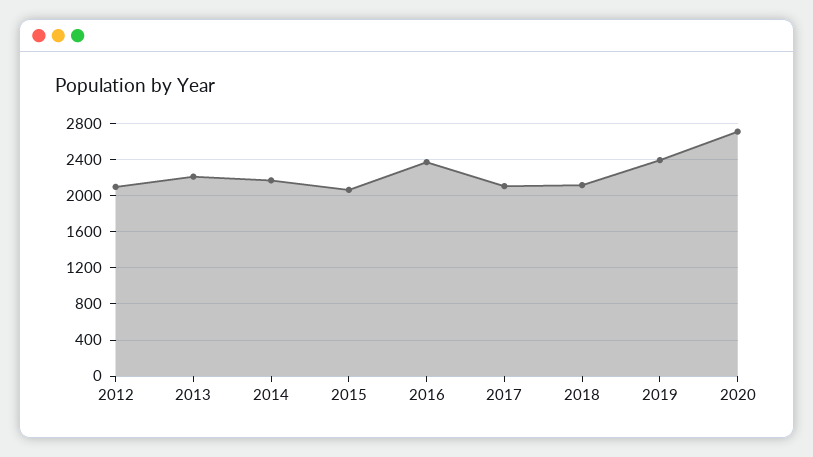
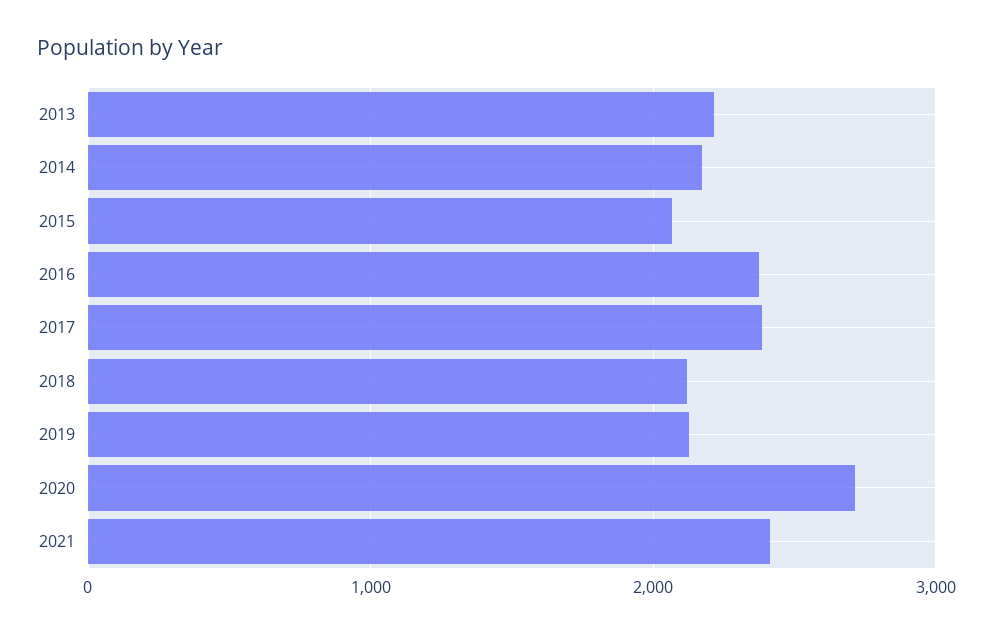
2012: 2100 -> none
2017: 2100 -> 2400
2019: 2400 -> 2100
2021: none -> 2400

